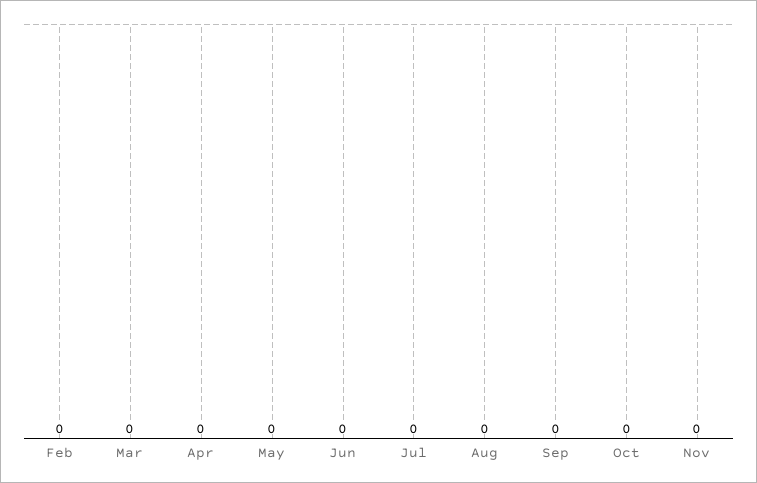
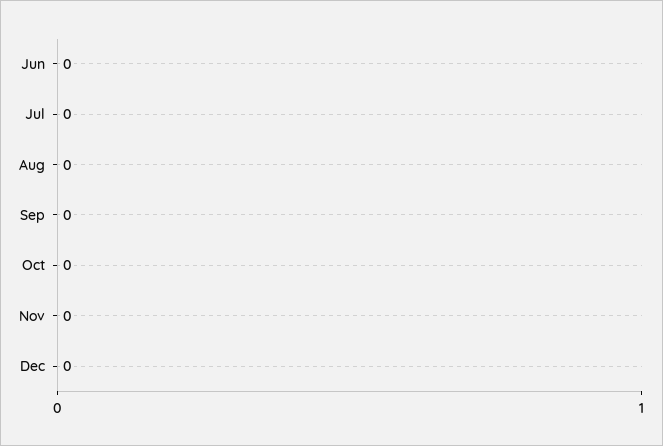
Feb: 0 -> none
Mar: 0 -> none
Apr: 0 -> none
May: 0 -> none
Dec: none -> 0

